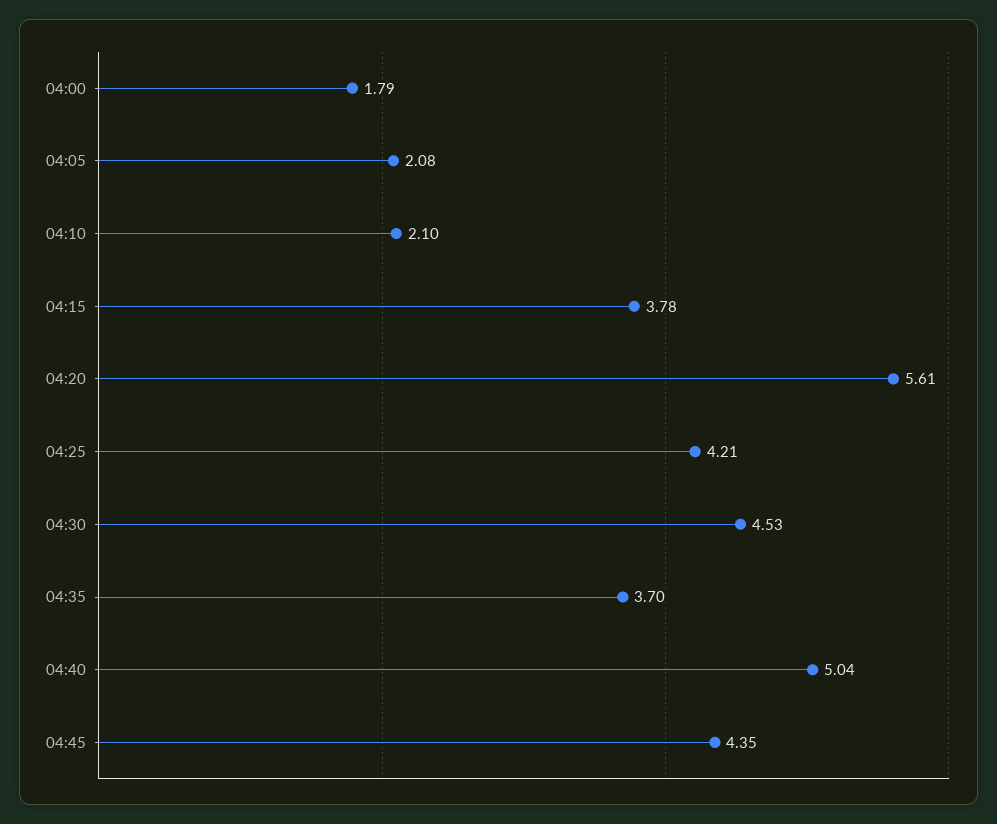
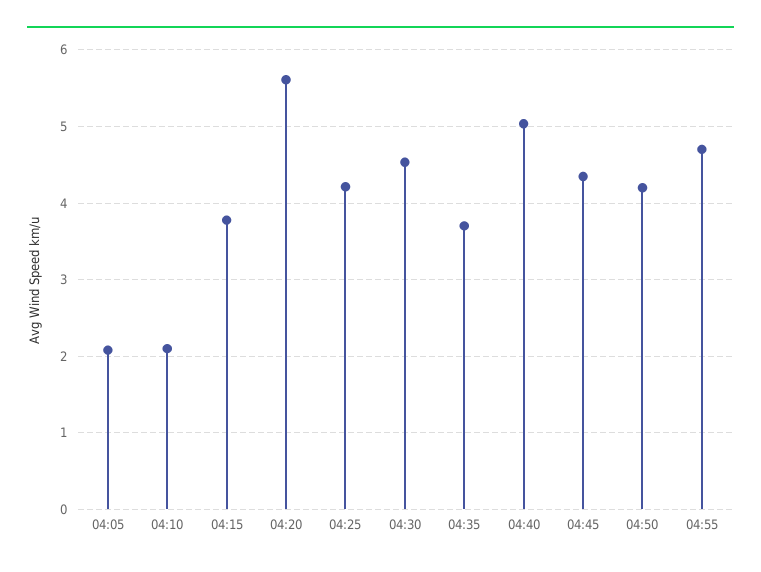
04:00: 1.79 -> none
04:50: none -> 4.2
04:55: none -> 4.7

